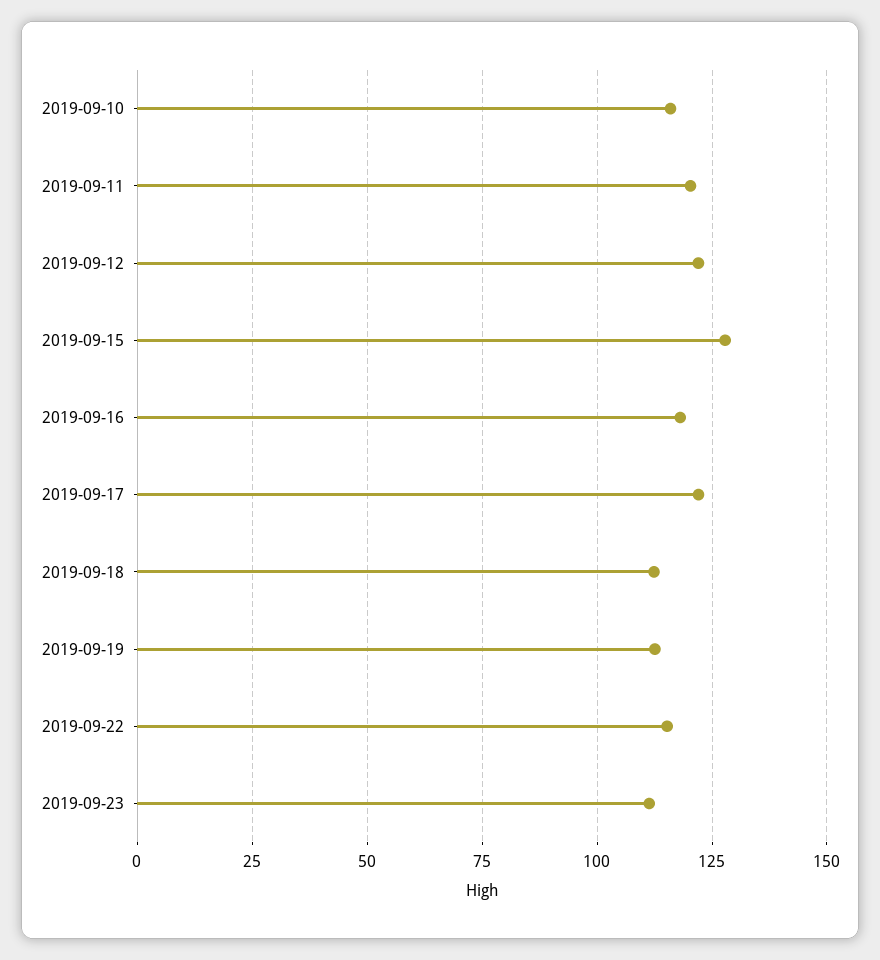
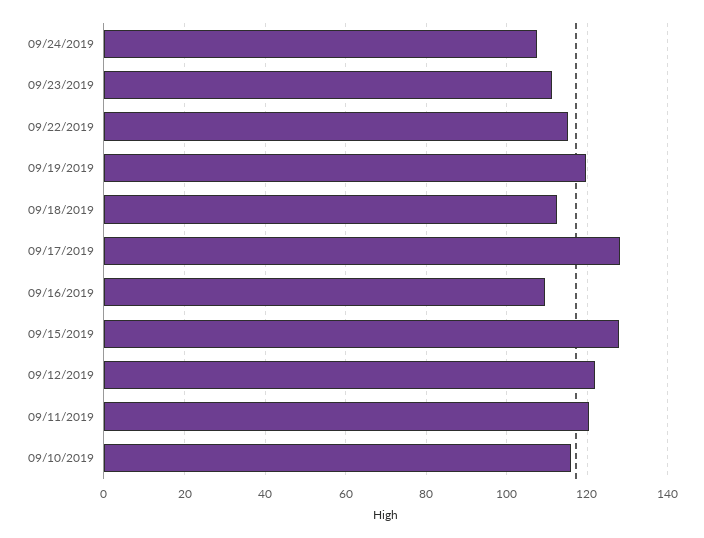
2019-09-16: 117.5 -> 110
2019-09-17: 122.5 -> 128
2019-09-19: 112.5 -> 120
09/24/2019: none -> 108

